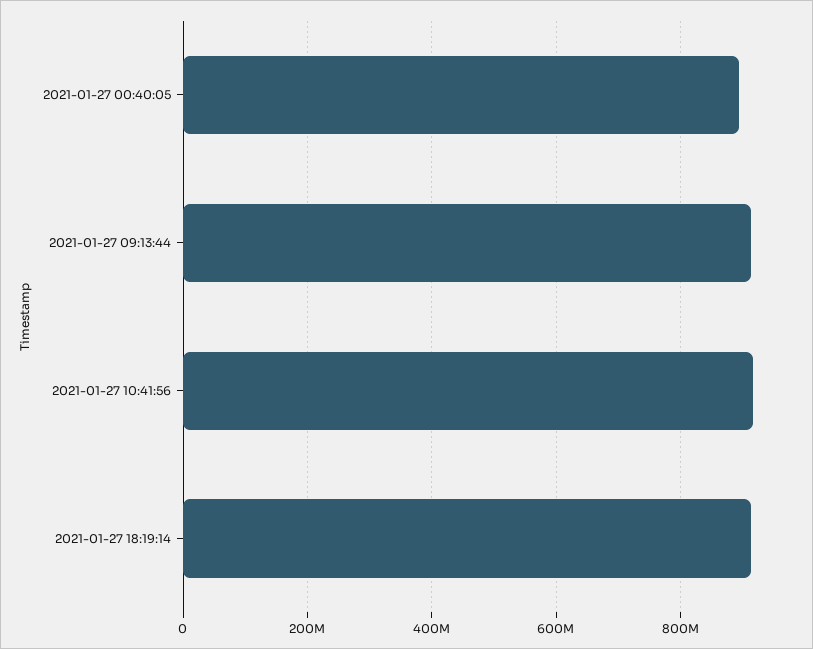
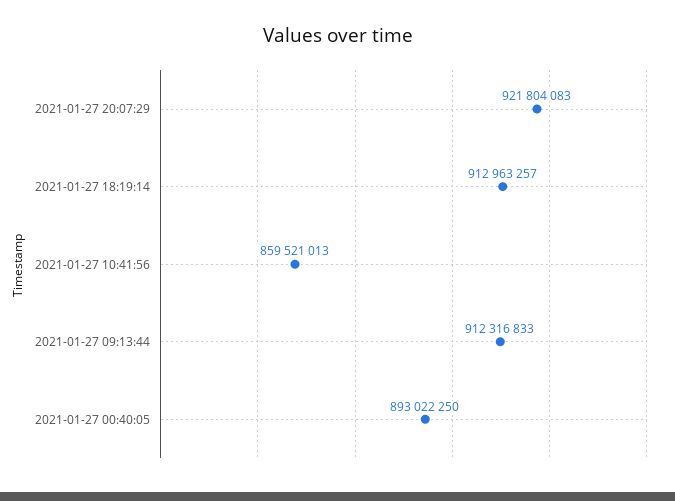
2021-01-27 10:41:56: 920000000 -> 859521013
2021-01-27 20:07:29: none -> 921804083

